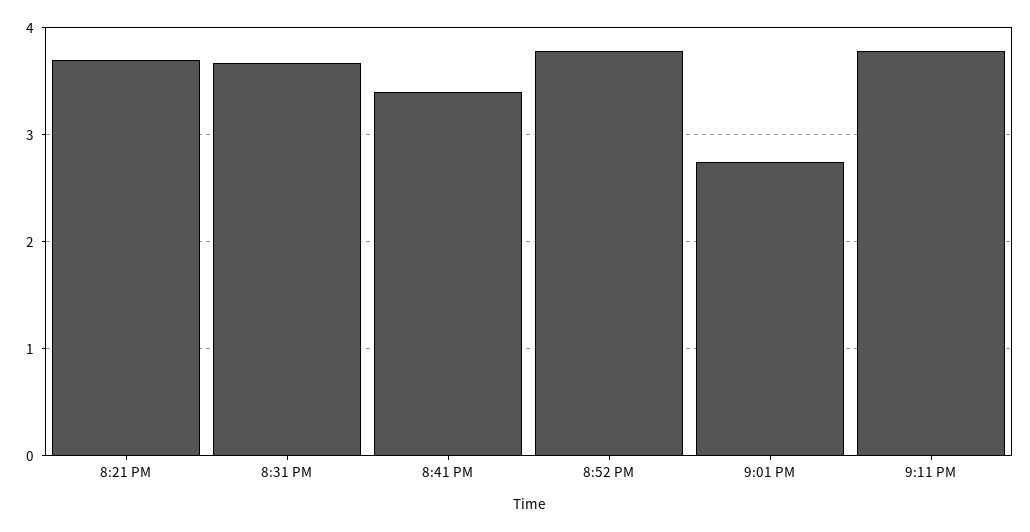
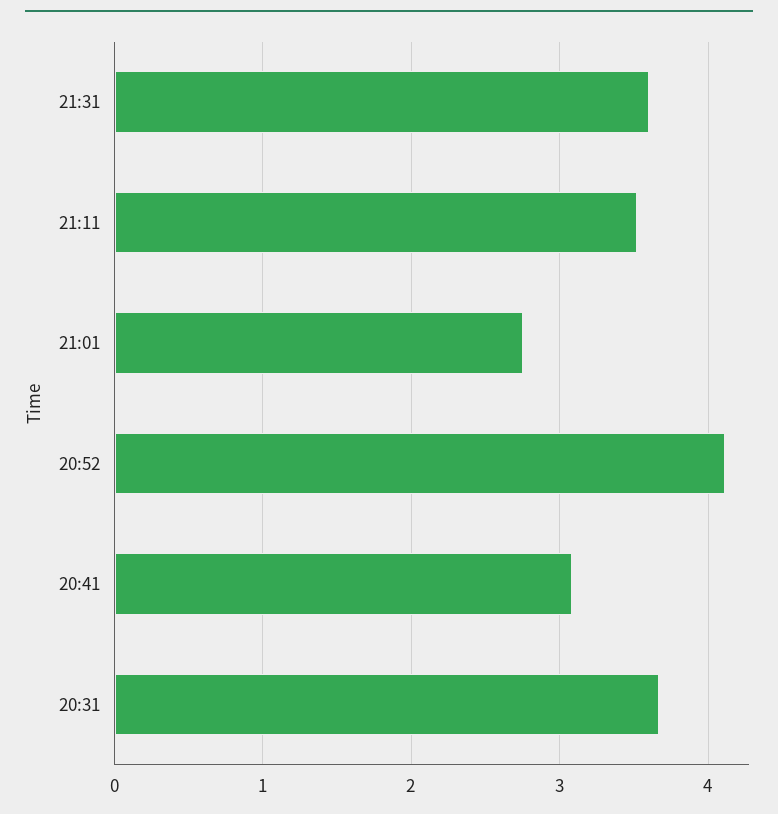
8:21 PM: 3.7 -> none
8:41 PM: 3.4 -> 3.1
8:52 PM: 3.8 -> 4.1
9:11 PM: 3.8 -> 3.5
21:31: none -> 3.6

